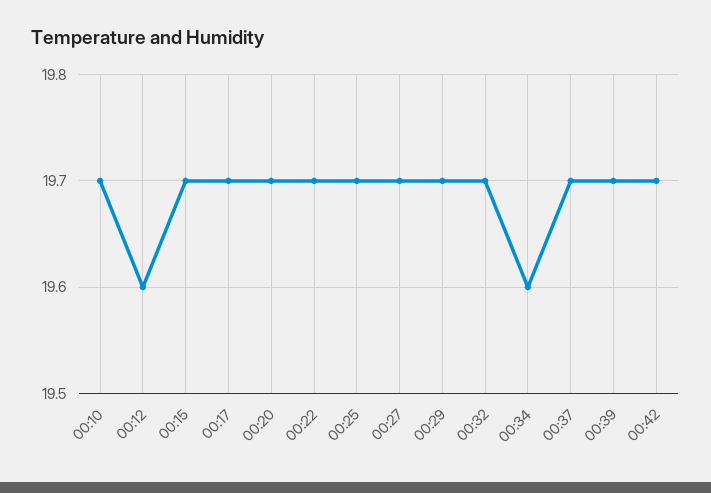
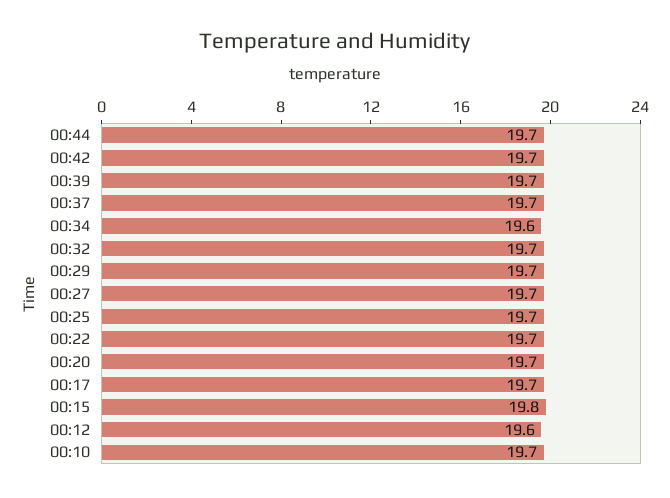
00:15: 19.7 -> 19.8
00:44: none -> 19.7

